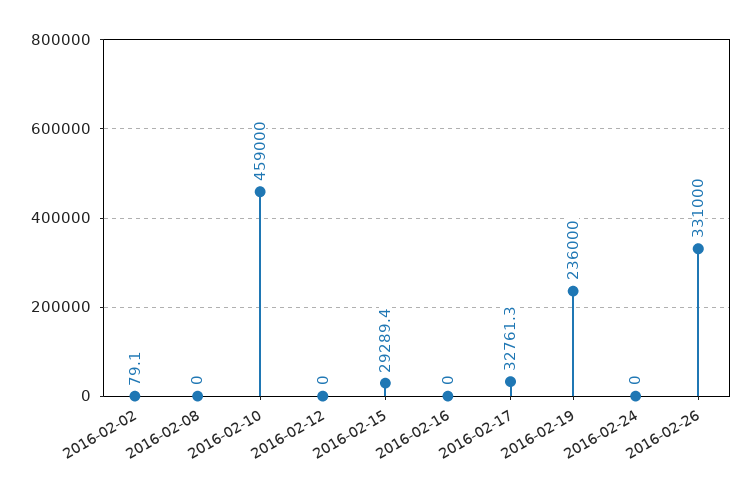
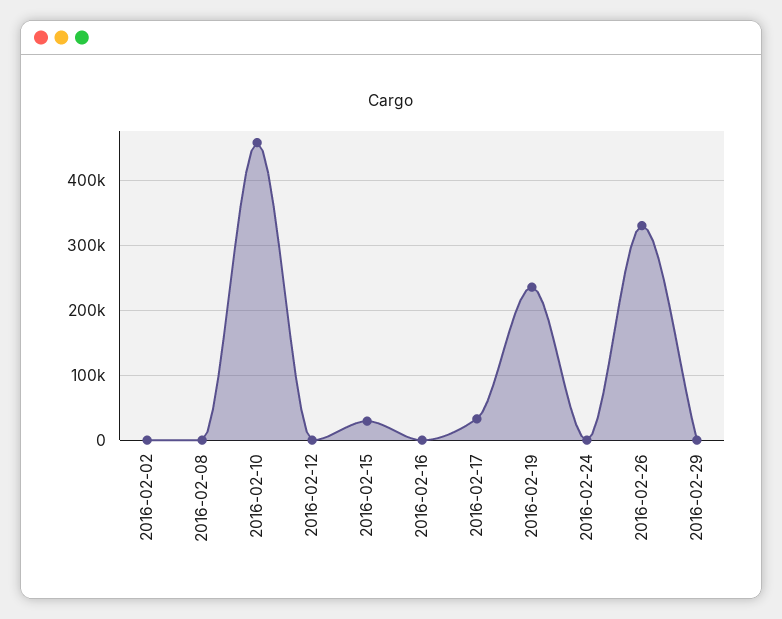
2016-02-29: none -> 0

